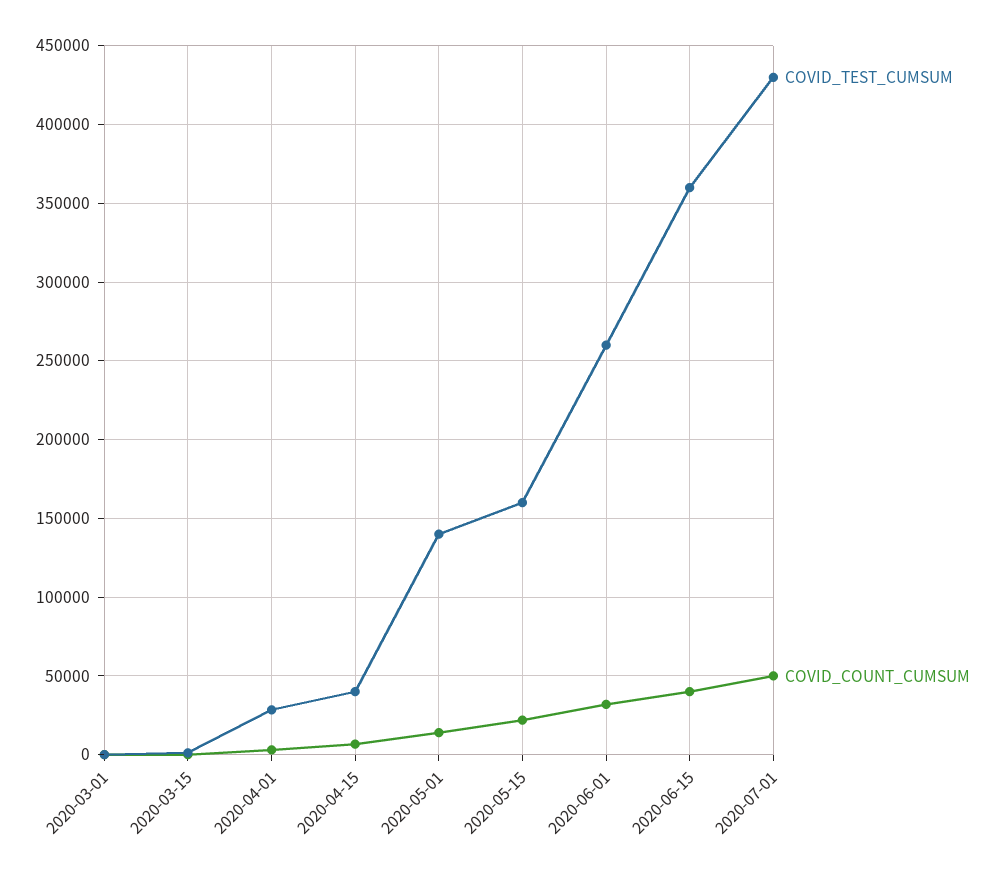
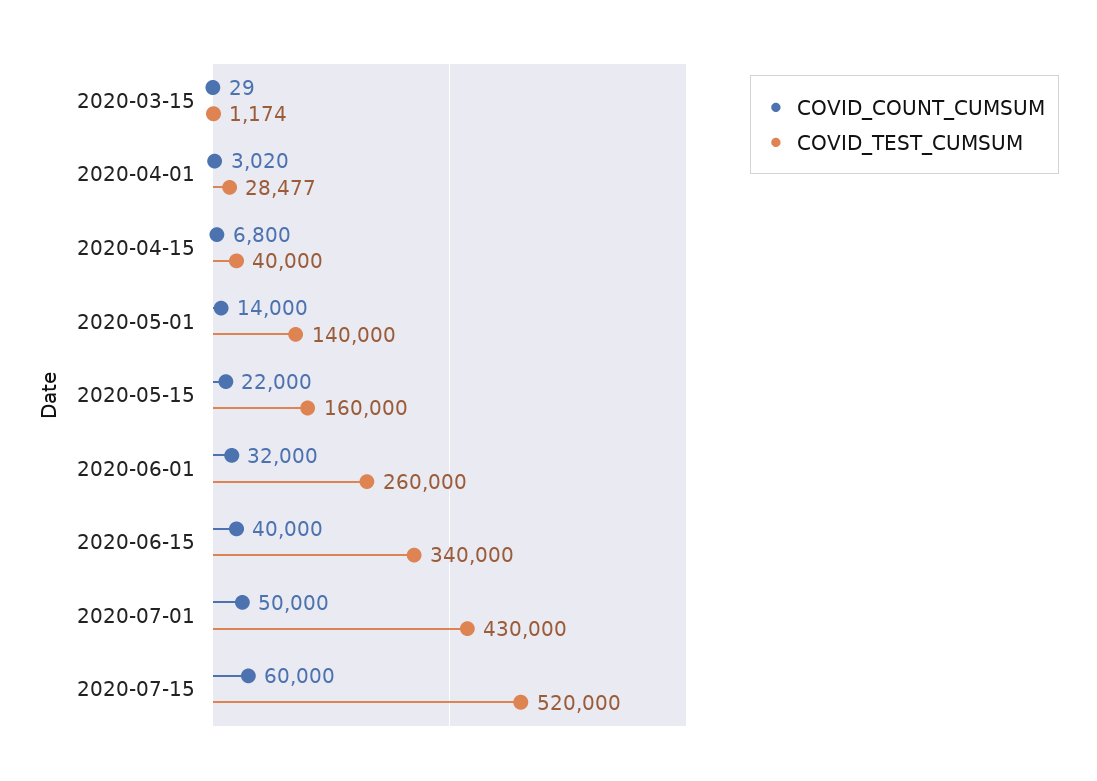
COVID_TEST_CUMSUM, 2020-03-01: 0 -> none
COVID_COUNT_CUMSUM, 2020-03-01: 0 -> none
COVID_TEST_CUMSUM, 2020-06-15: 360000 -> 340000
COVID_COUNT_CUMSUM, 2020-07-15: none -> 60000
COVID_TEST_CUMSUM, 2020-07-15: none -> 520000

